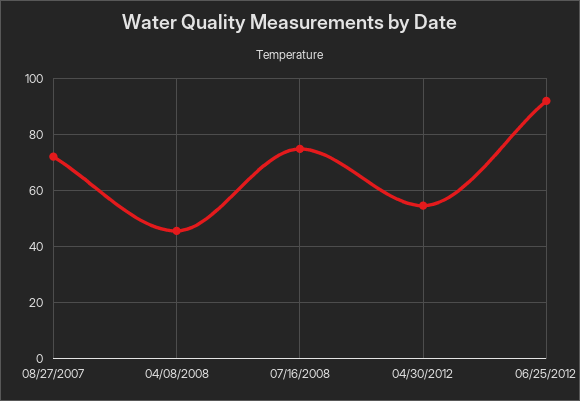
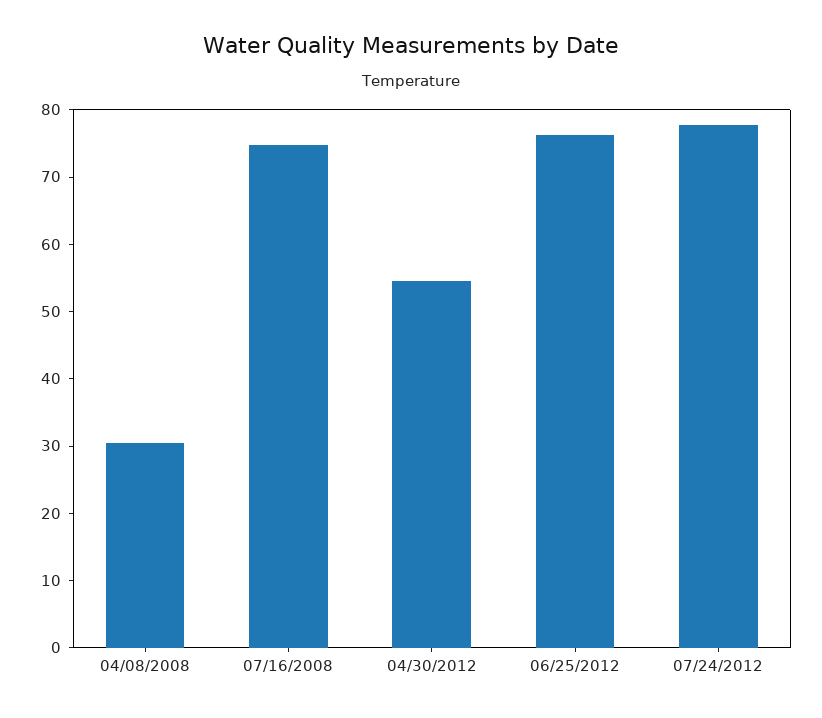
08/27/2007: 72.5 -> none
04/08/2008: 45 -> 30
06/25/2012: 92.5 -> 76
07/24/2012: none -> 78

